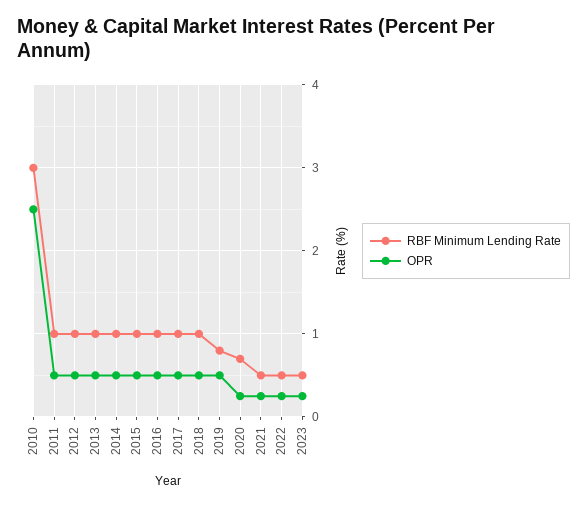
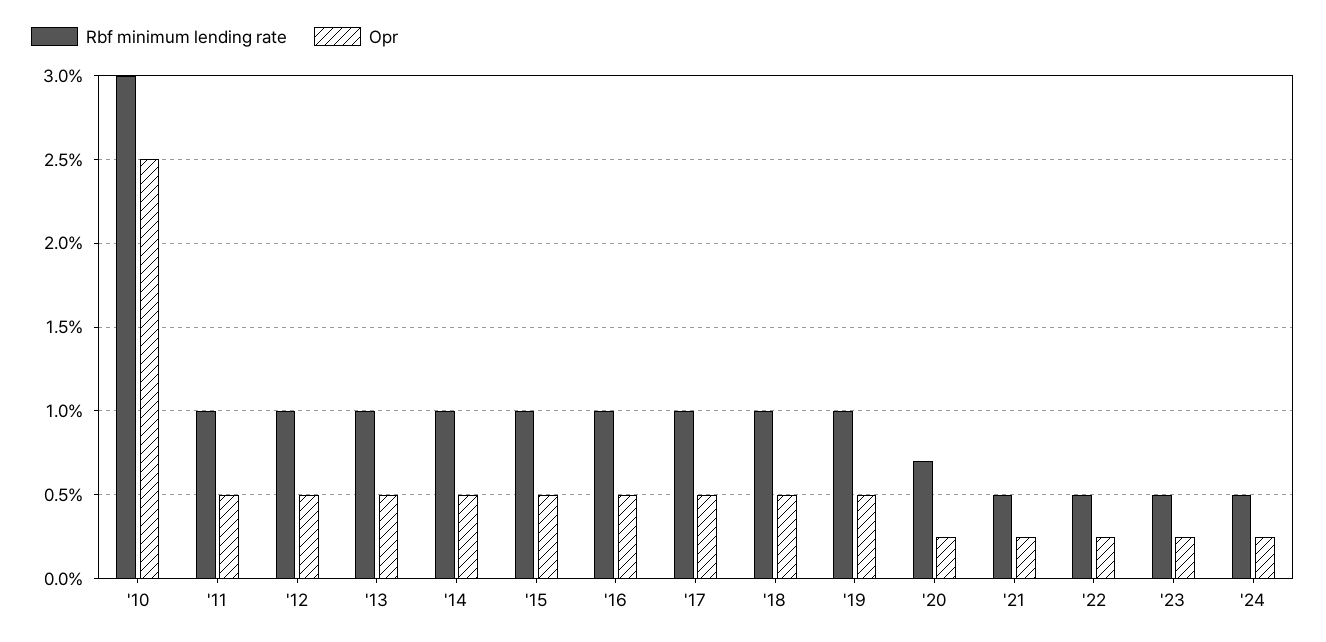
RBF Minimum Lending Rate, 2019: 0.8 -> 1
RBF Minimum Lending Rate, '24: none -> 0.5
OPR, '24: none -> 0.25

